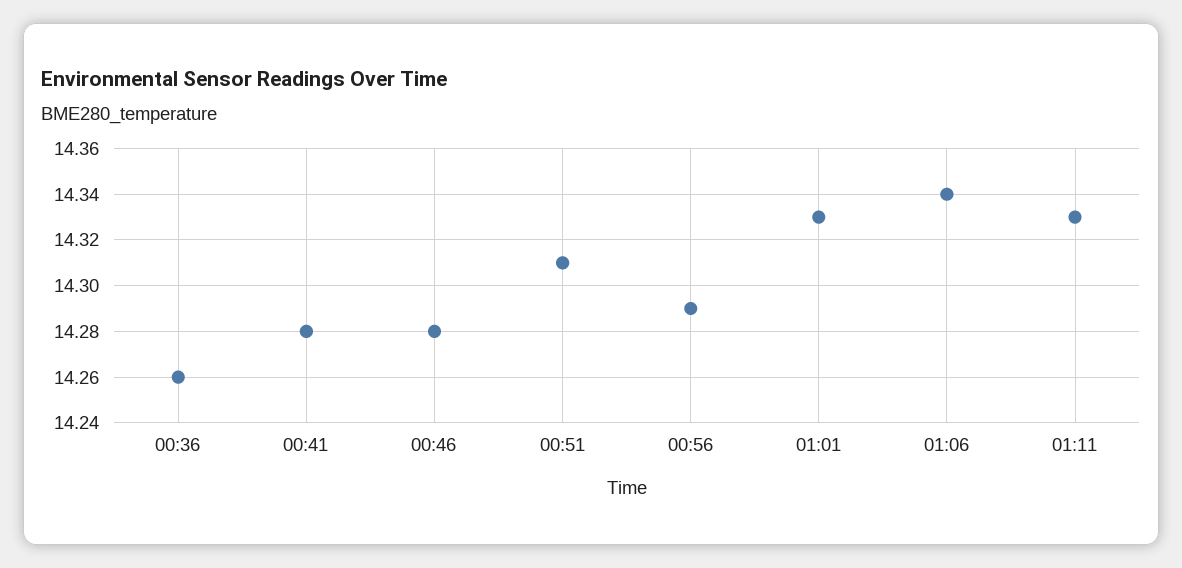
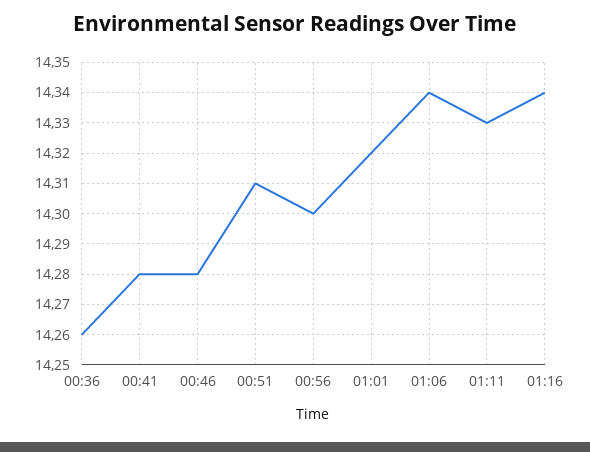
00:56: 14.29 -> 14.3
01:01: 14.33 -> 14.32
01:16: none -> 14.34

